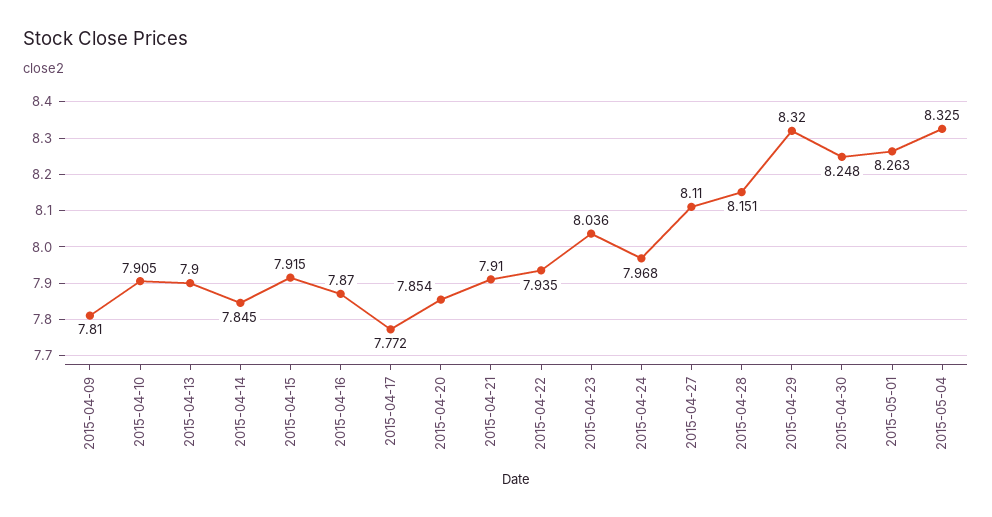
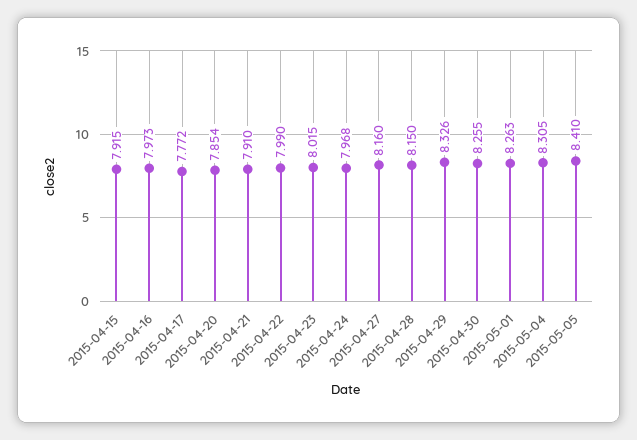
2015-04-09: 7.81 -> none
2015-04-10: 7.905 -> none
2015-04-13: 7.9 -> none
2015-04-14: 7.845 -> none
2015-04-16: 7.87 -> 7.973
2015-04-22: 7.935 -> 7.99
2015-04-23: 8.036 -> 8.015
2015-04-27: 8.11 -> 8.16
2015-04-28: 8.151 -> 8.15
2015-04-29: 8.32 -> 8.326
2015-04-30: 8.248 -> 8.255
2015-05-04: 8.325 -> 8.305
2015-05-05: none -> 8.41

